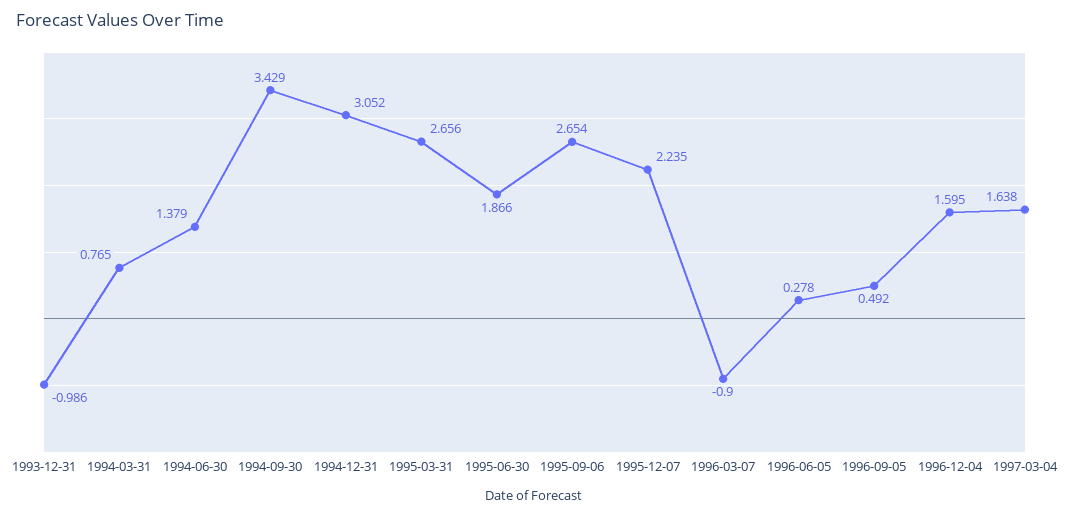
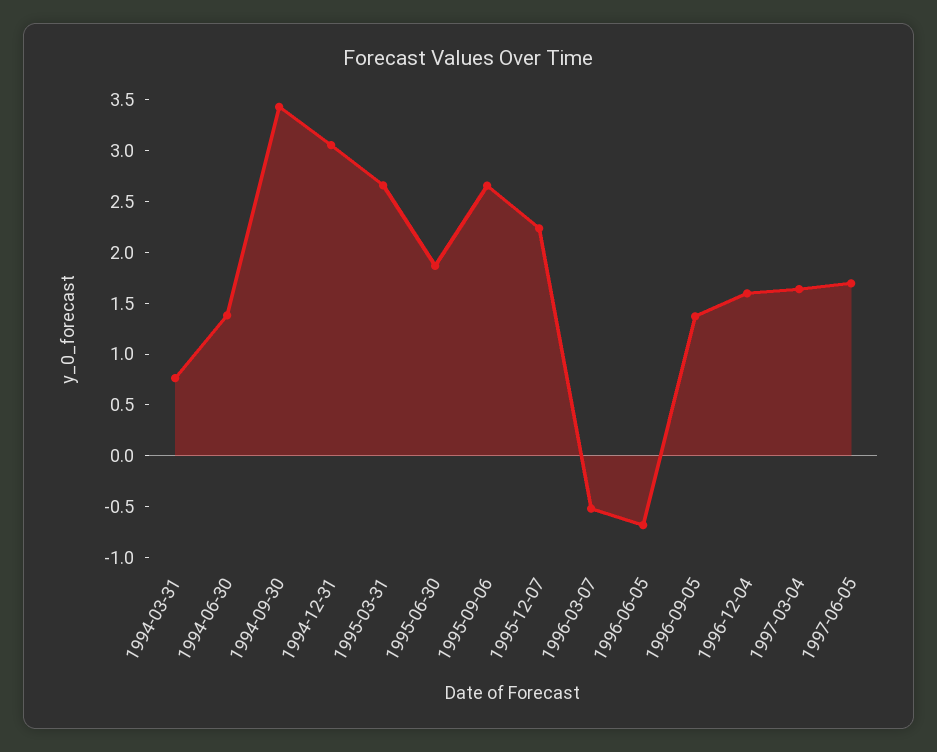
1993-12-31: -0.986 -> none
1996-03-07: -0.9 -> -0.5
1996-06-05: 0.278 -> -0.7
1996-09-05: 0.492 -> 1.4
1997-06-05: none -> 1.7

